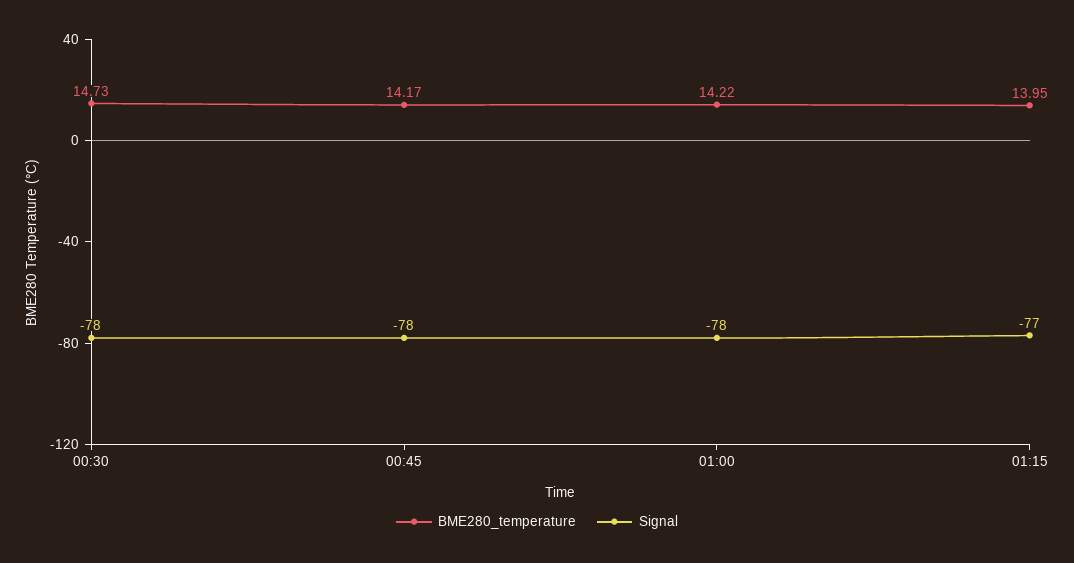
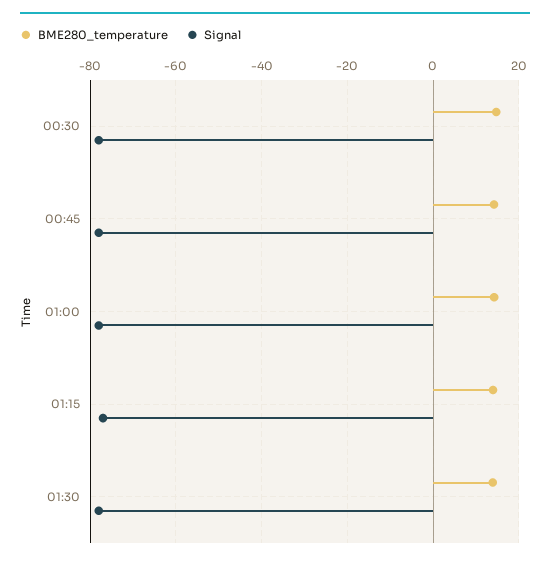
BME280_temperature, 01:30: none -> 14
Signal, 01:30: none -> -78

